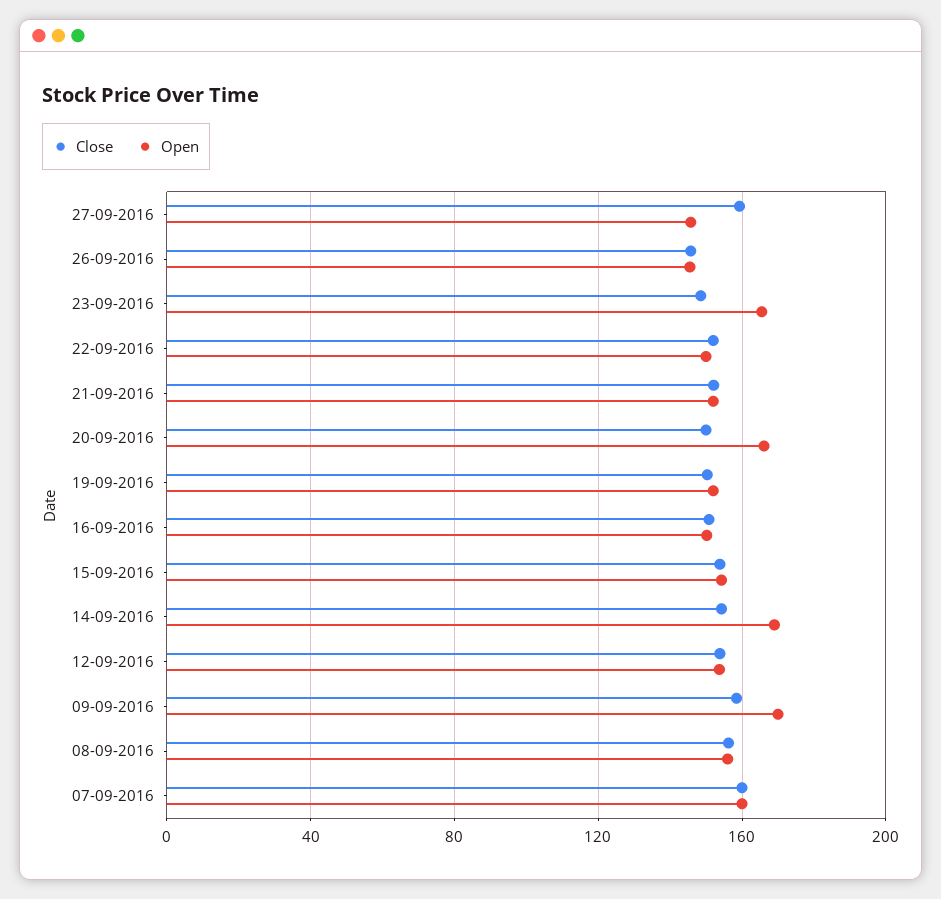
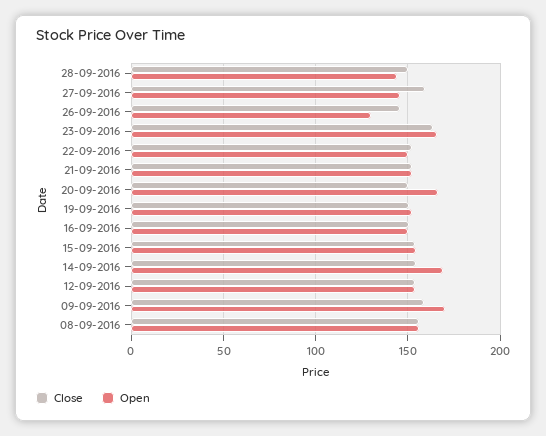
Open, 26-09-2016: 145 -> 130
Close, 23-09-2016: 150 -> 165
Close, 07-09-2016: 160 -> none
Open, 07-09-2016: 160 -> none
Close, 28-09-2016: none -> 150
Open, 28-09-2016: none -> 145

